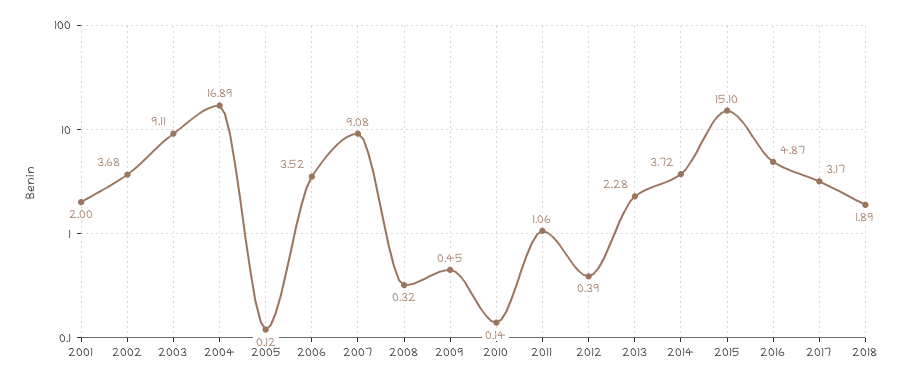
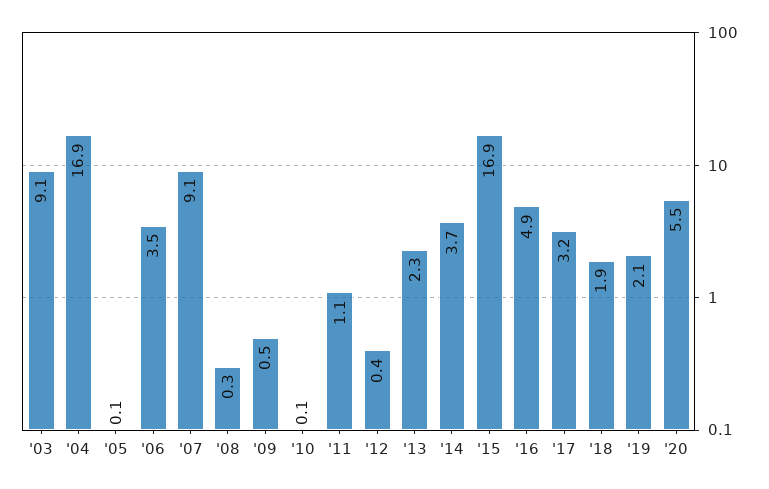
2001: 2 -> none
2002: 3.68 -> none
2015: 15.1 -> 16.9
'19: none -> 2.1
'20: none -> 5.5

